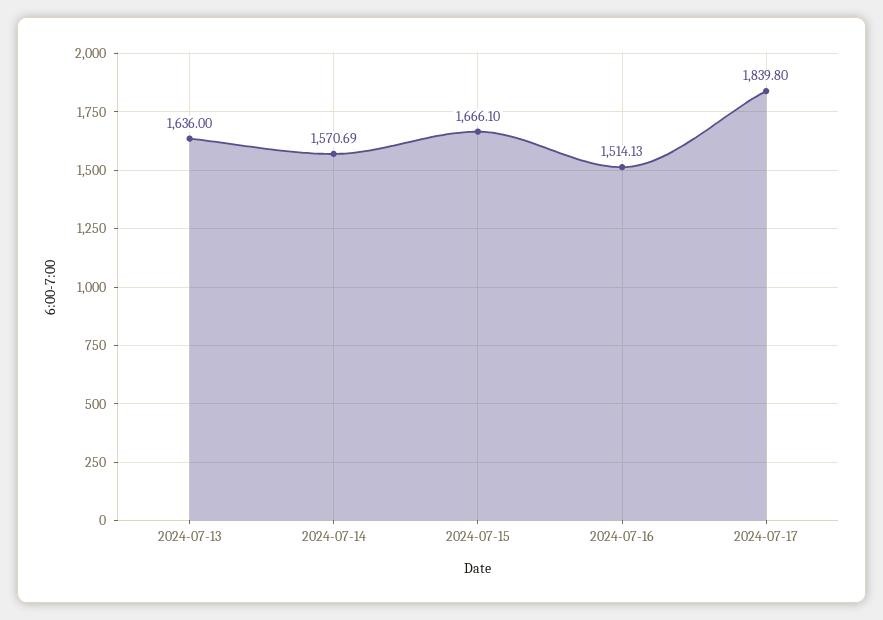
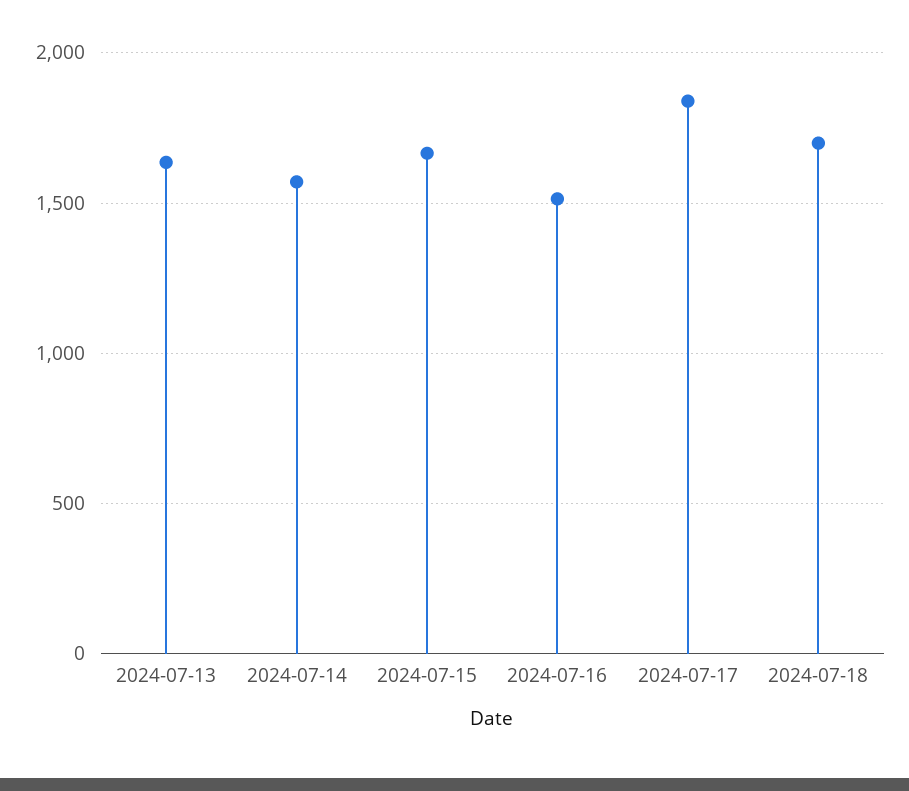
2024-07-18: none -> 1700

